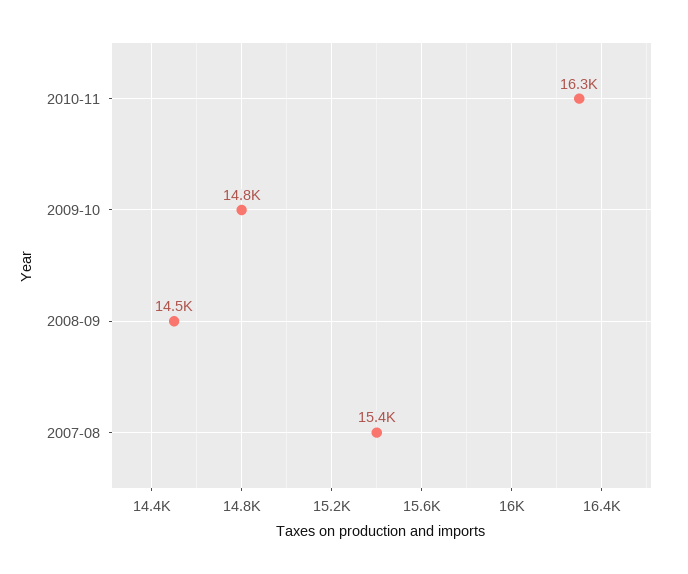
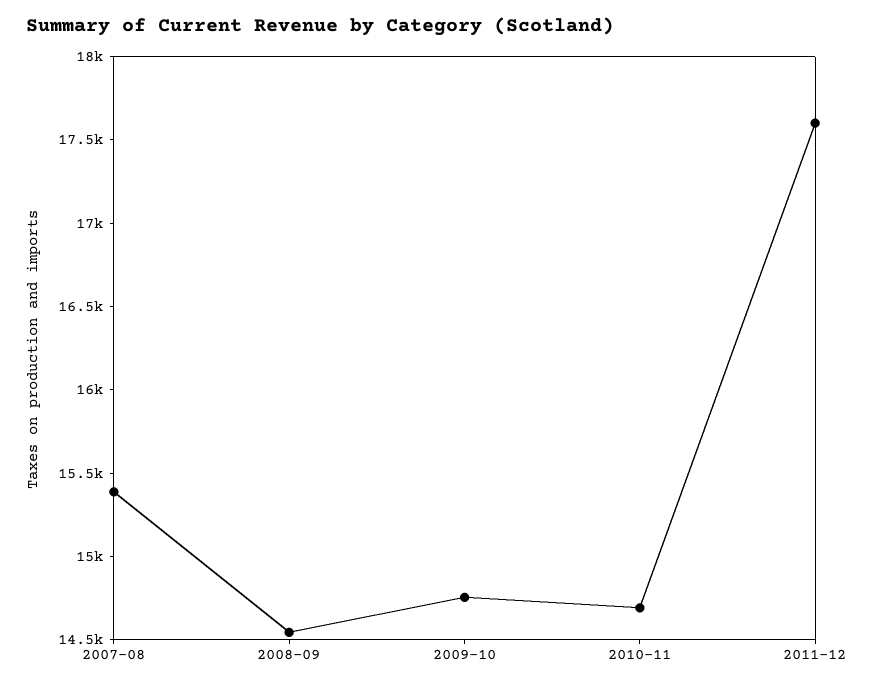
2010-11: 16300 -> 14700
2011-12: none -> 17600

